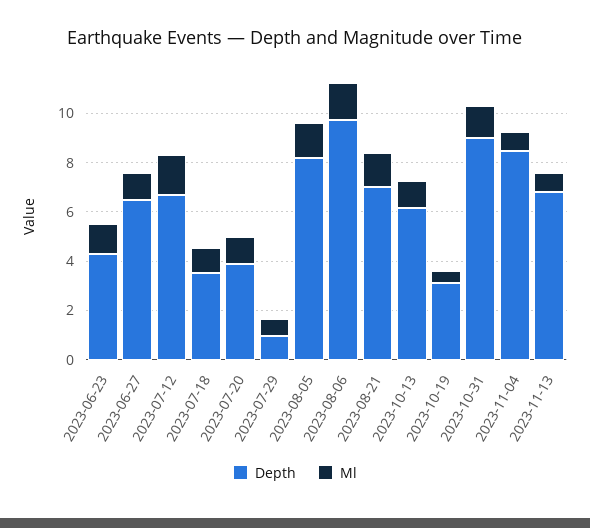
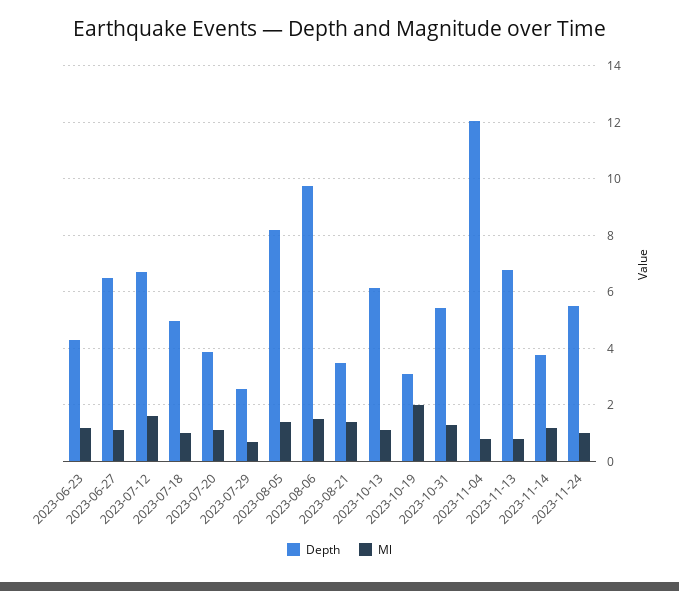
Depth, 2023-07-18: 3.5 -> 5
Depth, 2023-07-29: 1 -> 2.5
Depth, 2023-08-21: 7 -> 3.5
Ml, 2023-10-19: 0.5 -> 2
Depth, 2023-10-31: 9 -> 5.5
Depth, 2023-11-04: 8.5 -> 12
Depth, 2023-11-14: none -> 3.75
Ml, 2023-11-14: none -> 1.25
Depth, 2023-11-24: none -> 5.5
Ml, 2023-11-24: none -> 1

